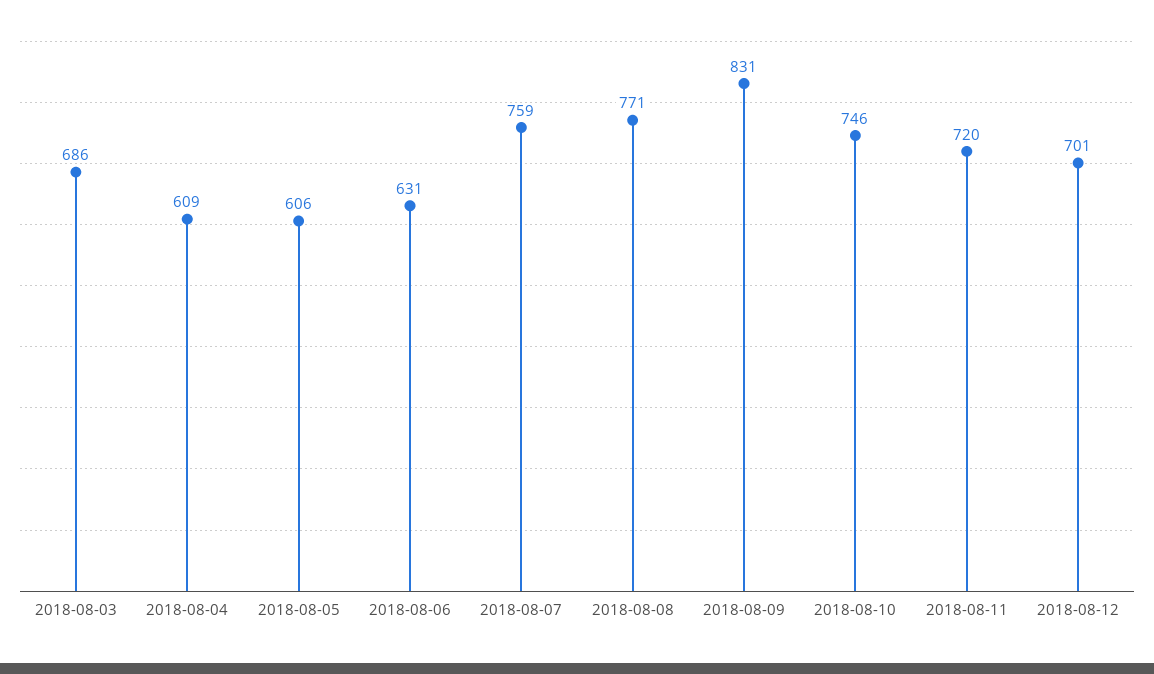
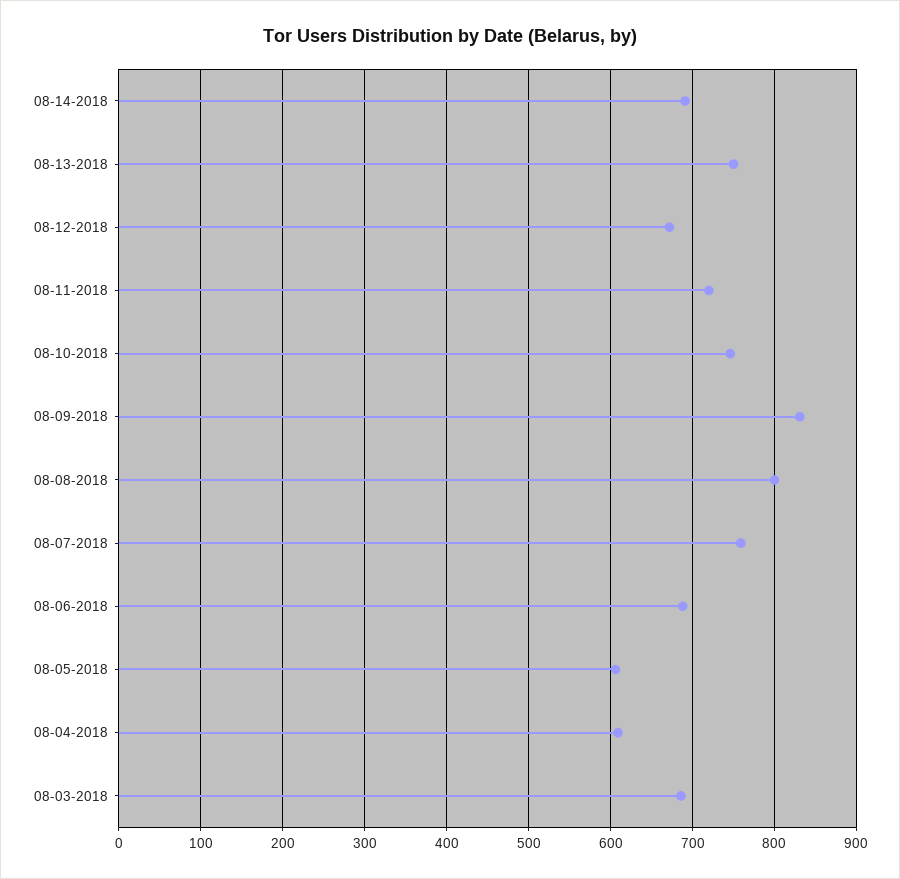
2018-08-06: 631 -> 690
2018-08-08: 771 -> 800
2018-08-12: 701 -> 670
08-14-2018: none -> 690
08-13-2018: none -> 750

